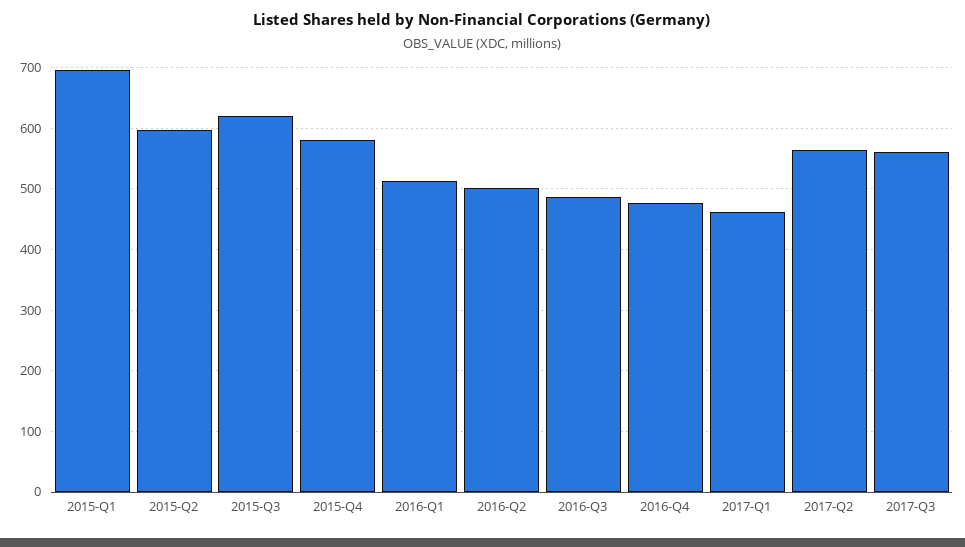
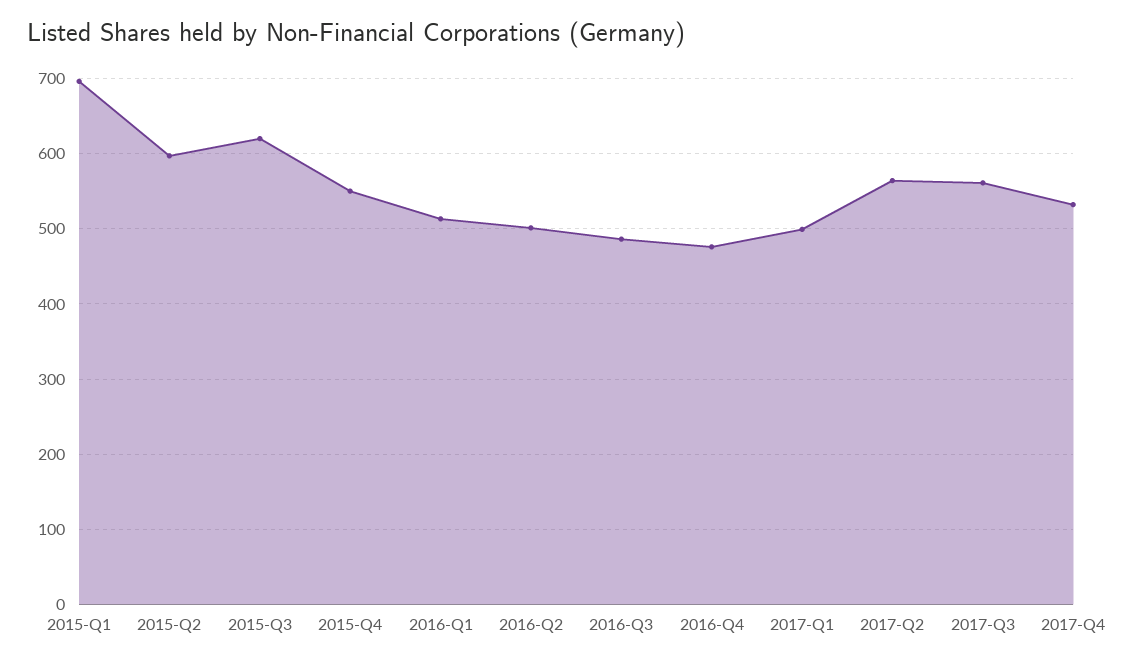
2015-Q4: 580 -> 550
2017-Q1: 460 -> 500
2017-Q4: none -> 530

